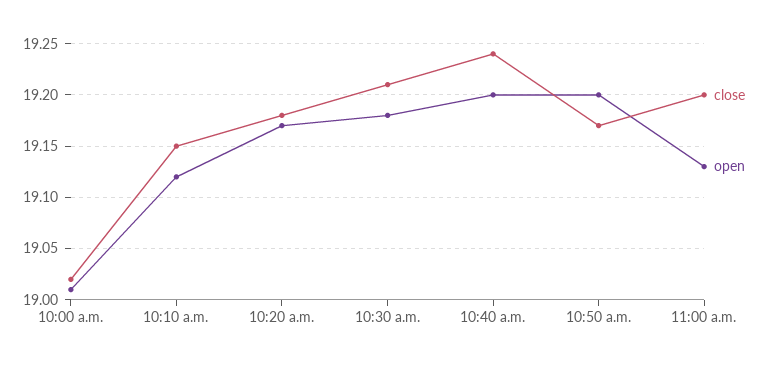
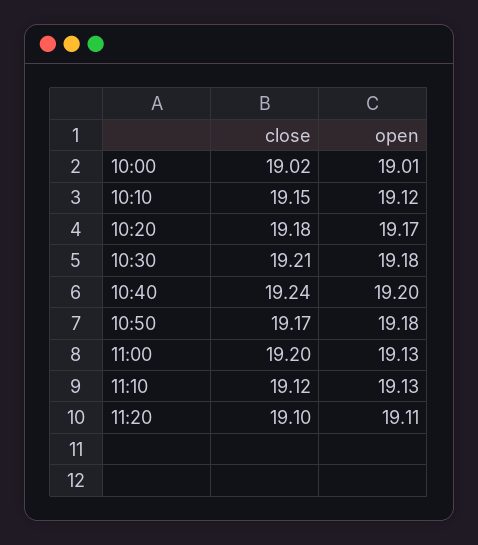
open, 10:50 a.m.: 19.2 -> 19.18
close, 11:10: none -> 19.12
open, 11:10: none -> 19.13
close, 11:20: none -> 19.1
open, 11:20: none -> 19.11

